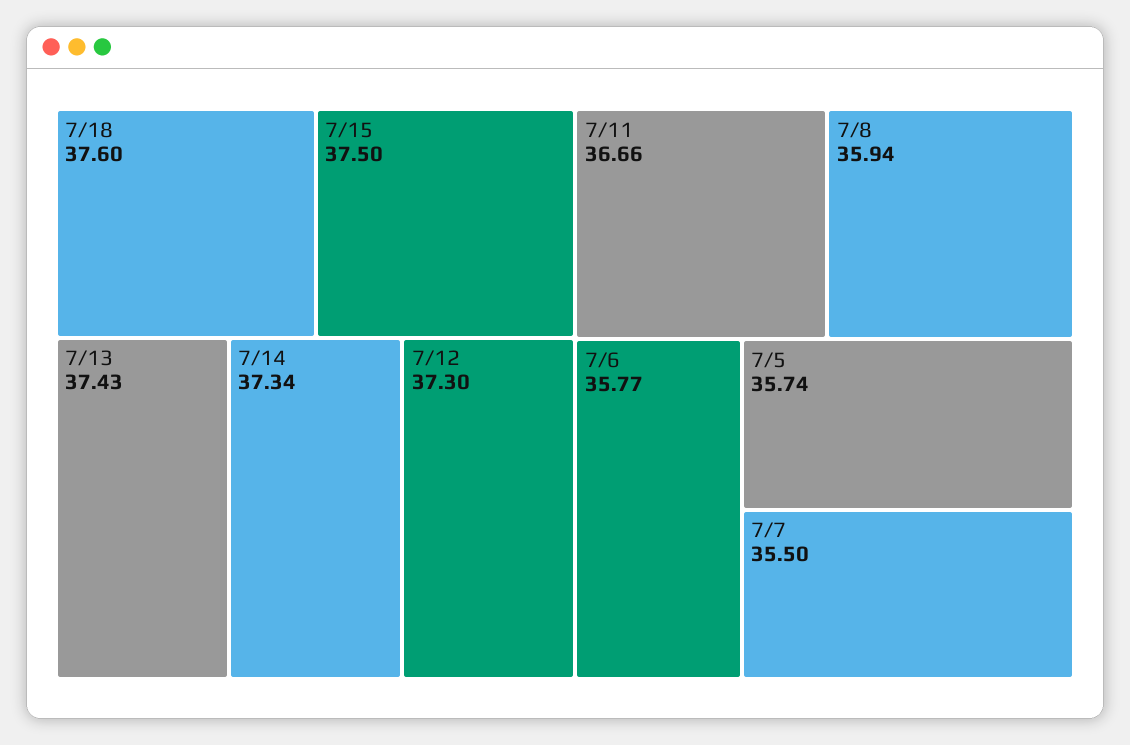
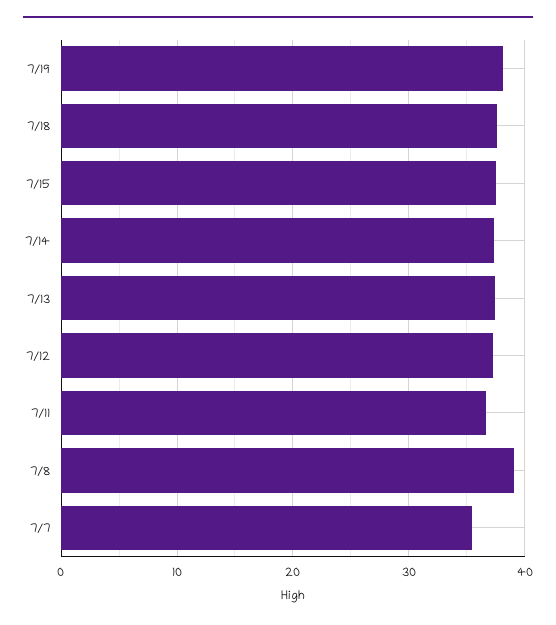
7/8: 35.94 -> 39
7/6: 35.77 -> none
7/5: 35.74 -> none
7/19: none -> 38

